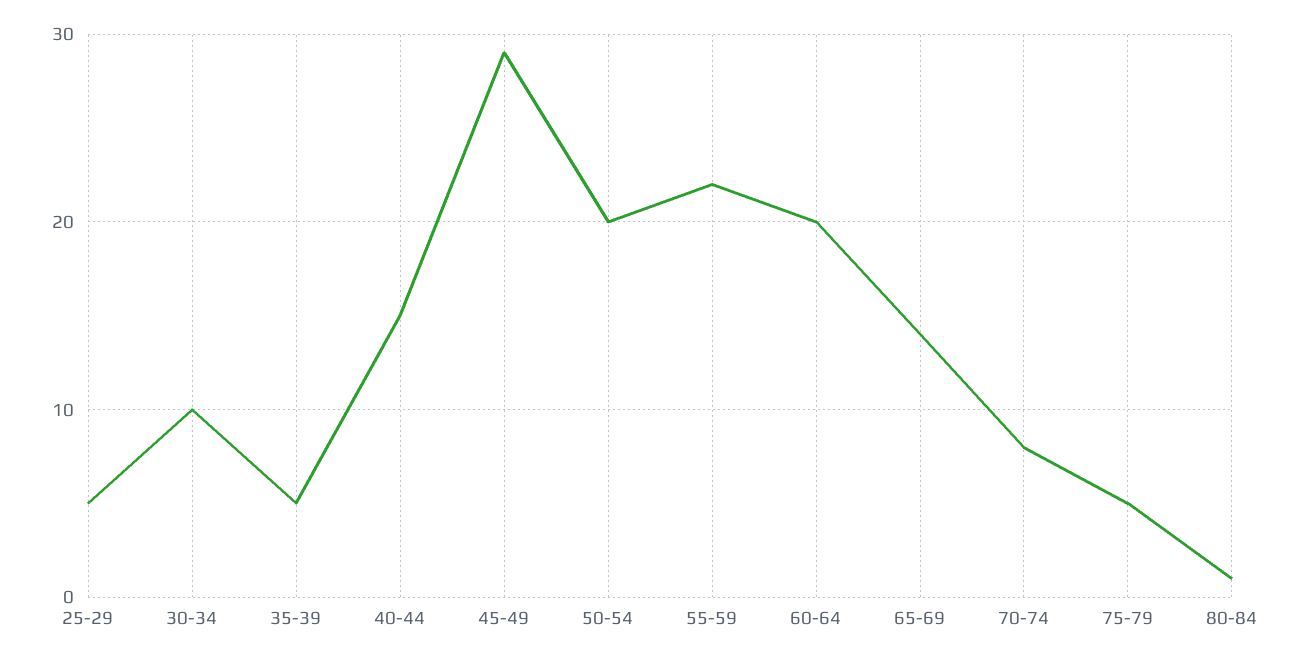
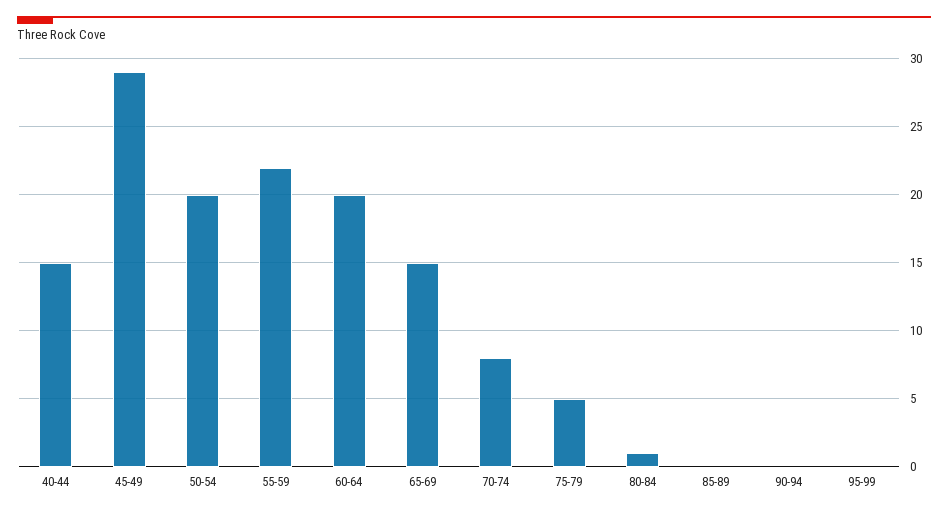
25-29: 5 -> none
30-34: 10 -> none
35-39: 5 -> none
65-69: 14 -> 15
85-89: none -> 0
90-94: none -> 0
95-99: none -> 0

